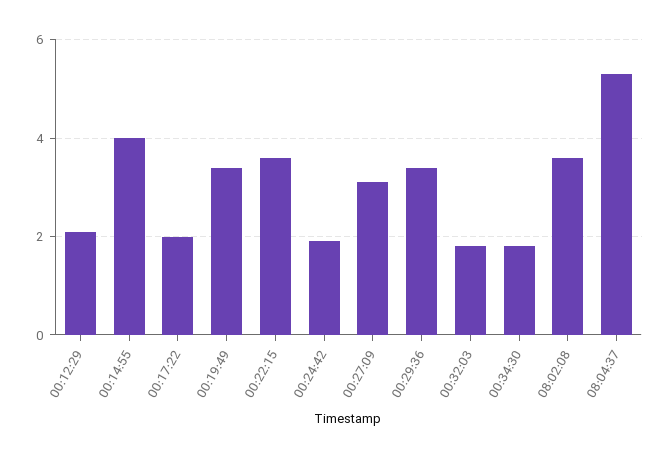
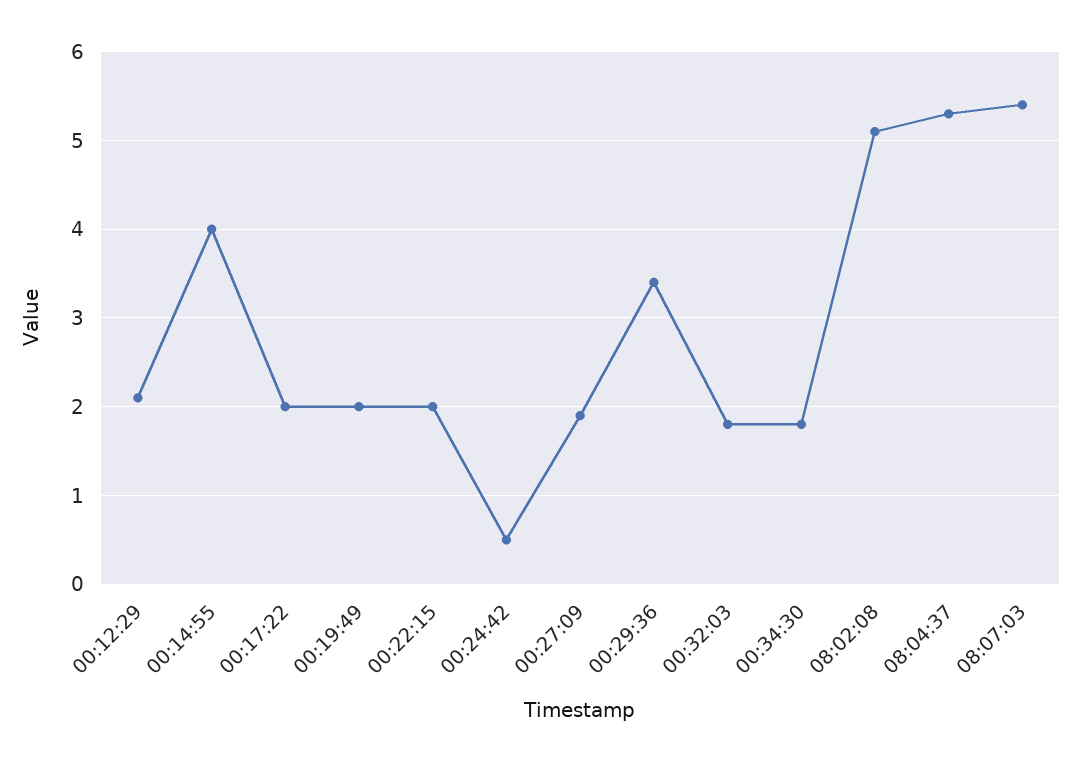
00:19:49: 3.5 -> 2
00:22:15: 3.5 -> 2
00:24:42: 2 -> 0.5
00:27:09: 3 -> 1.9
08:02:08: 3.5 -> 5.1
08:07:03: none -> 5.4

